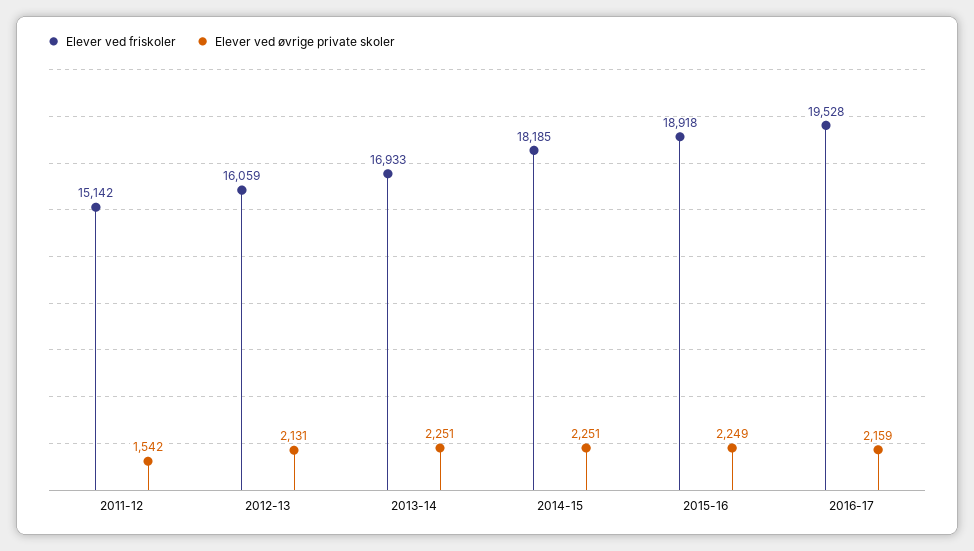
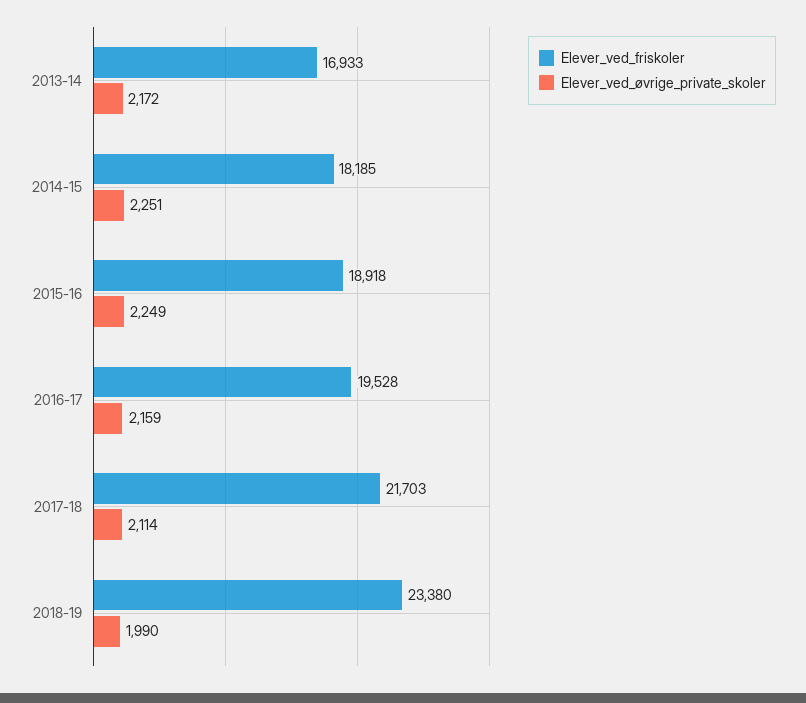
Elever ved friskoler, 2011-12: 15142 -> none
Elever ved øvrige private skoler, 2011-12: 1542 -> none
Elever ved friskoler, 2012-13: 16059 -> none
Elever ved øvrige private skoler, 2012-13: 2131 -> none
Elever ved øvrige private skoler, 2013-14: 2251 -> 2172
Elever ved friskoler, 2017-18: none -> 21703
Elever ved øvrige private skoler, 2017-18: none -> 2114
Elever ved friskoler, 2018-19: none -> 23380
Elever ved øvrige private skoler, 2018-19: none -> 1990

